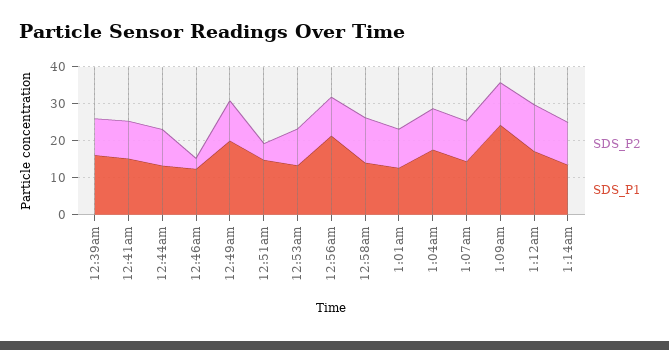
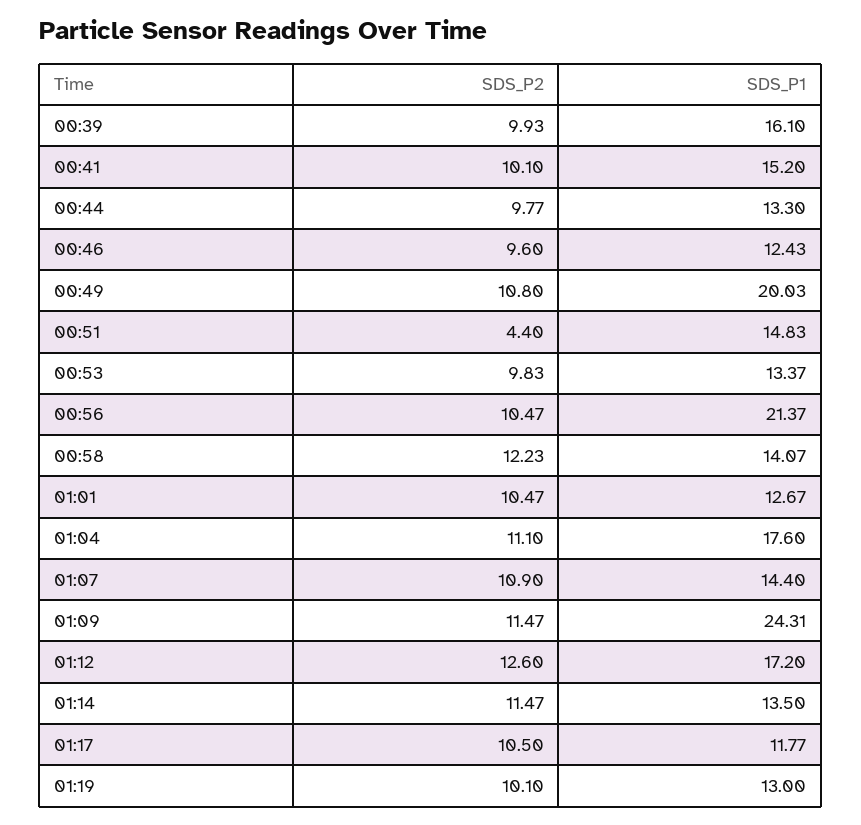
SDS_P2, 12:46am: 2.5 -> 9.6
SDS_P2, 01:17: none -> 10.5
SDS_P1, 01:17: none -> 11.77
SDS_P2, 01:19: none -> 10.1
SDS_P1, 01:19: none -> 13

